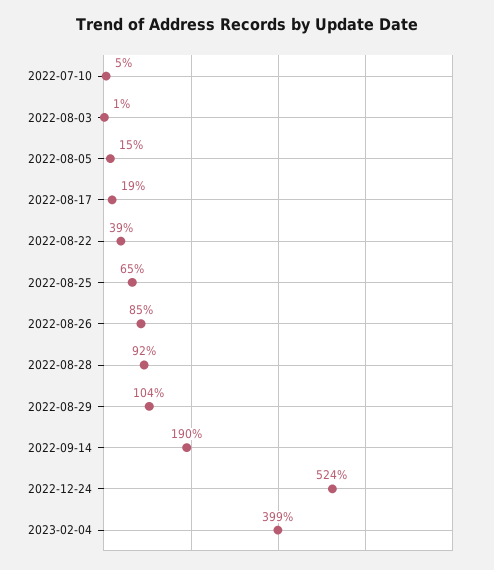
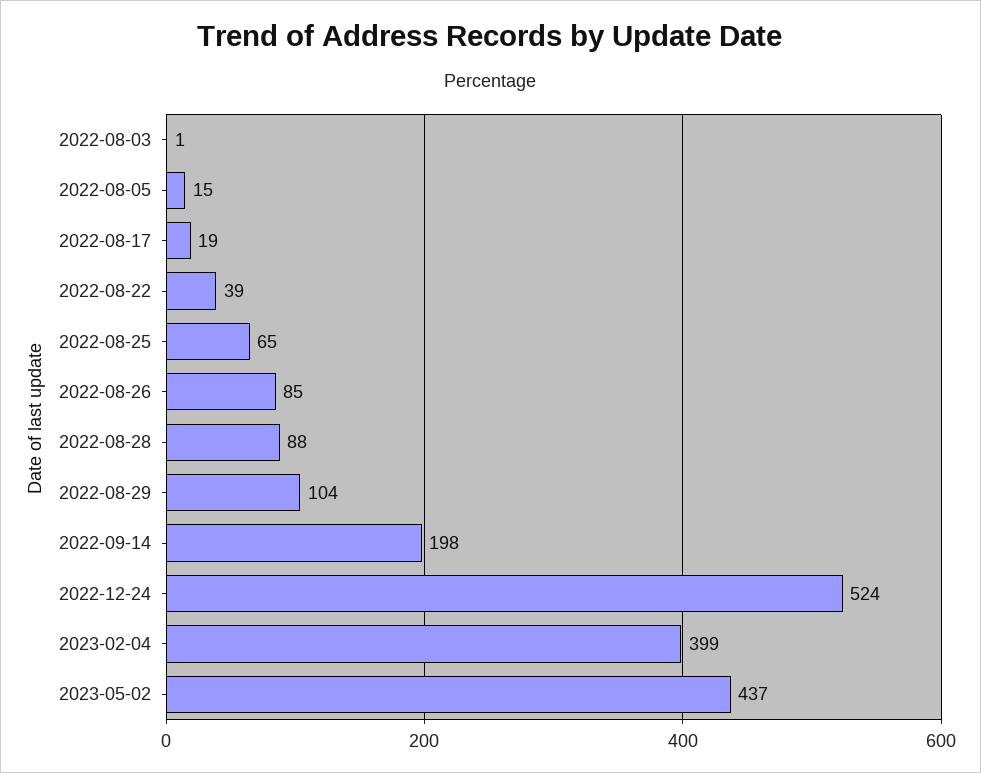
2022-07-10: 5 -> none
2022-08-28: 92 -> 88
2022-09-14: 190 -> 198
2023-05-02: none -> 437

